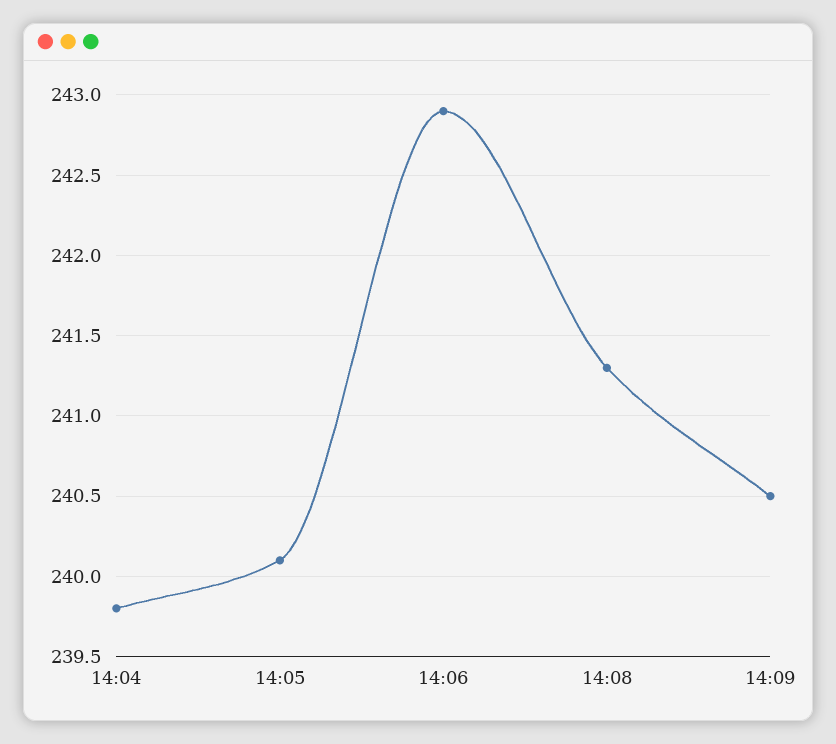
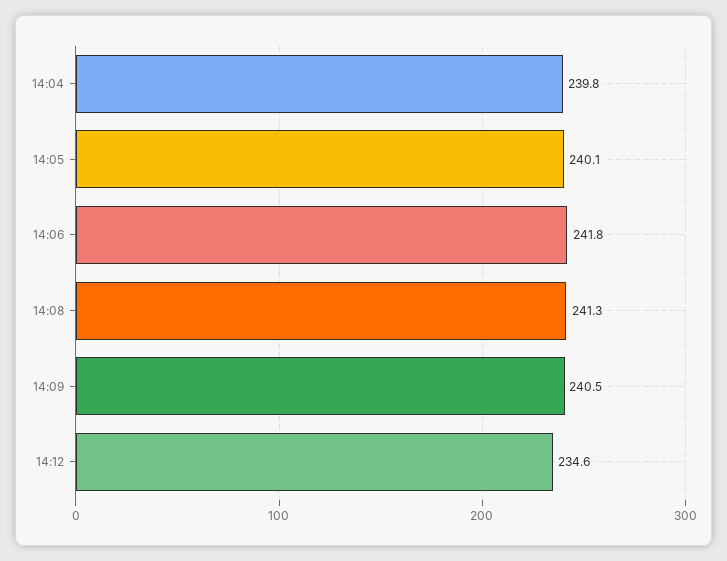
14:06: 242.9 -> 241.8
14:12: none -> 234.6

